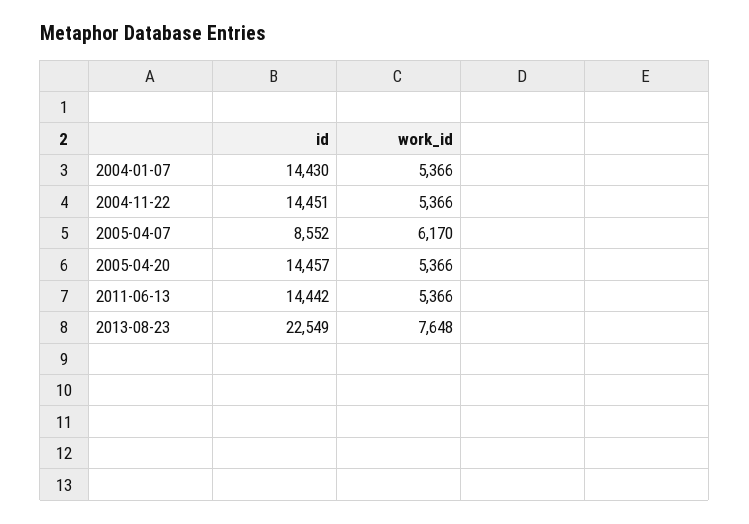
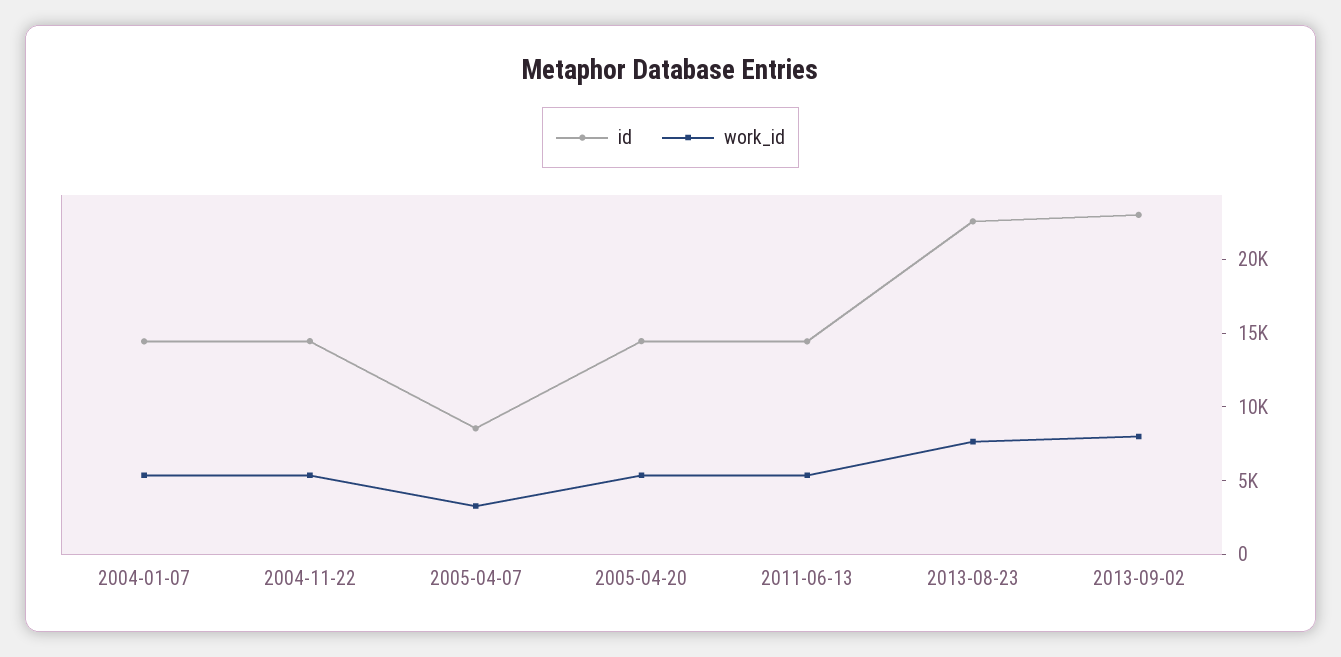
work_id, 2005-04-07: 6170 -> 3000
id, 2013-09-02: none -> 23000
work_id, 2013-09-02: none -> 8000

